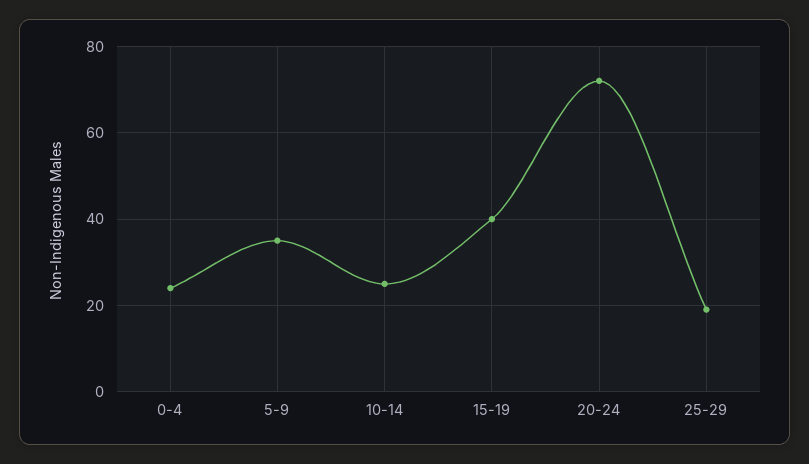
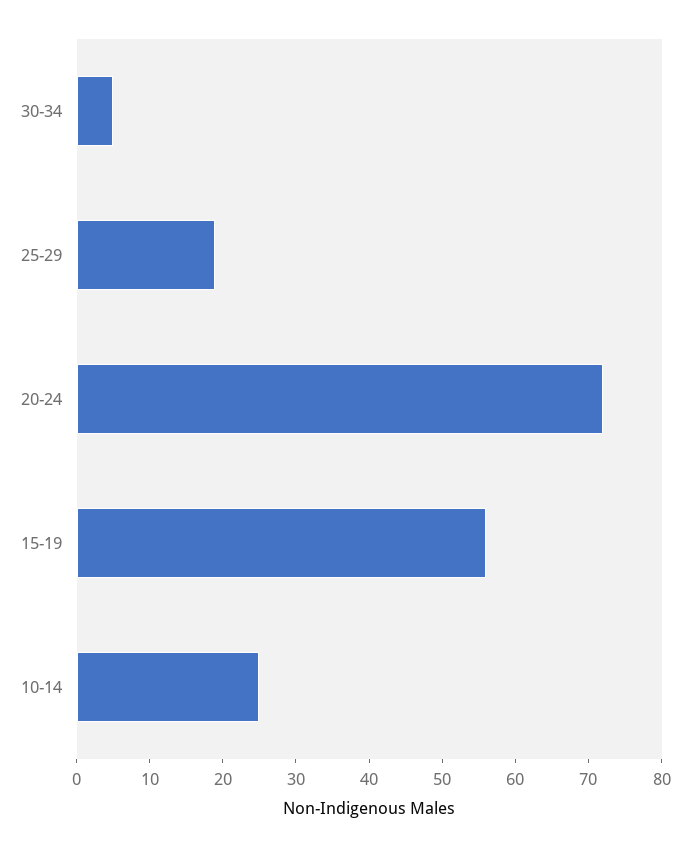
0-4: 25 -> none
5-9: 35 -> none
15-19: 40 -> 55
30-34: none -> 5

